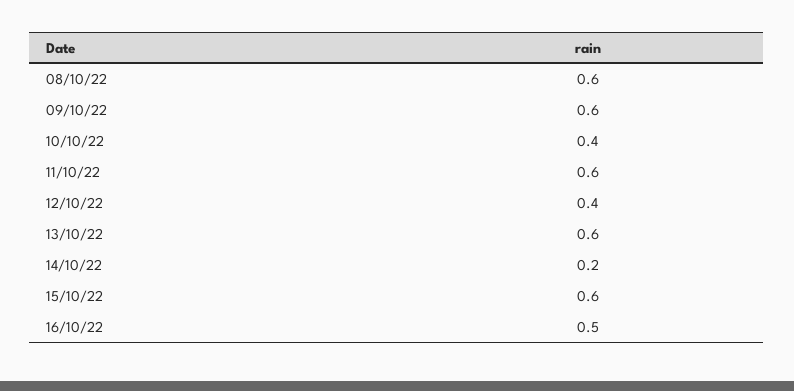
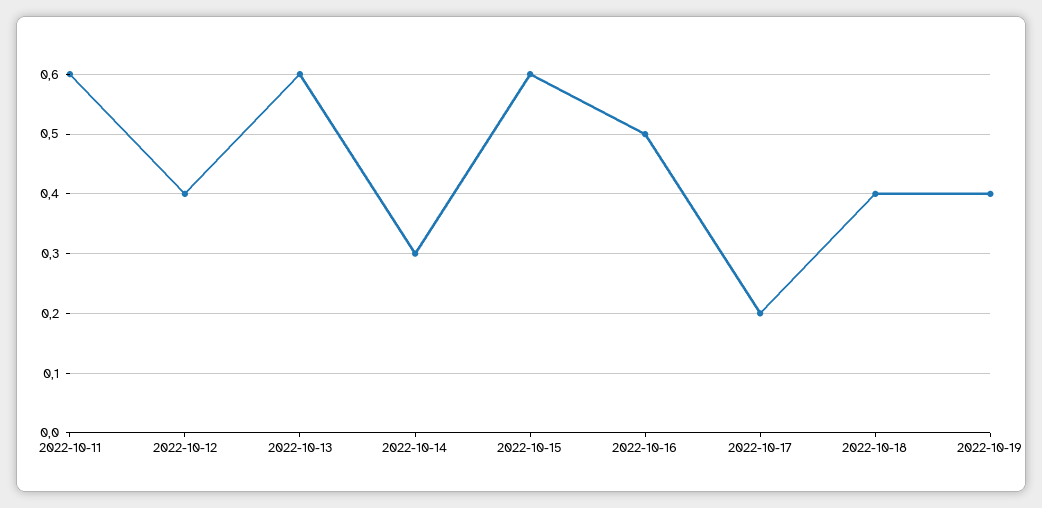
08/10/22: 0.6 -> none
09/10/22: 0.6 -> none
10/10/22: 0.4 -> none
14/10/22: 0.2 -> 0.3
2022-10-17: none -> 0.2
2022-10-18: none -> 0.4
2022-10-19: none -> 0.4

